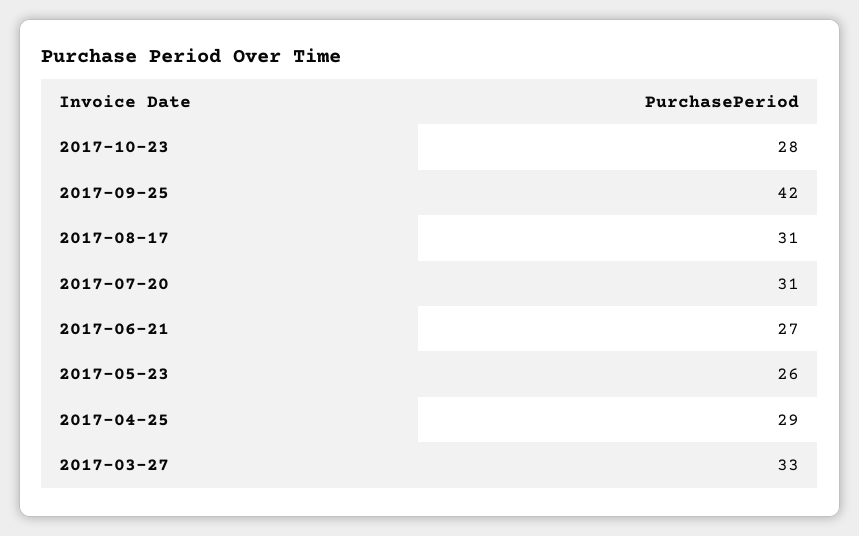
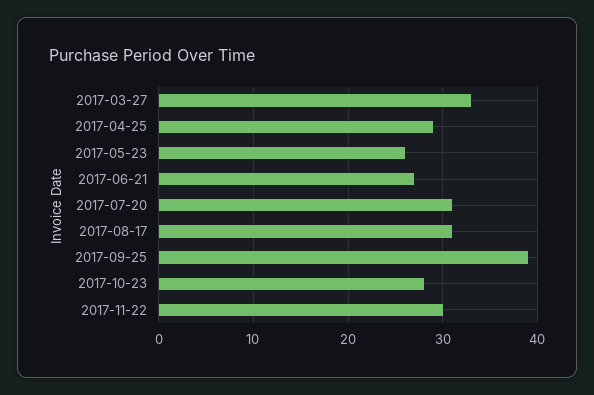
2017-09-25: 42 -> 39
2017-11-22: none -> 30

